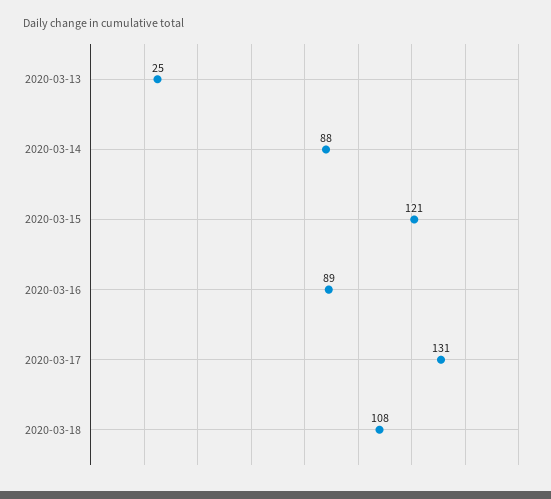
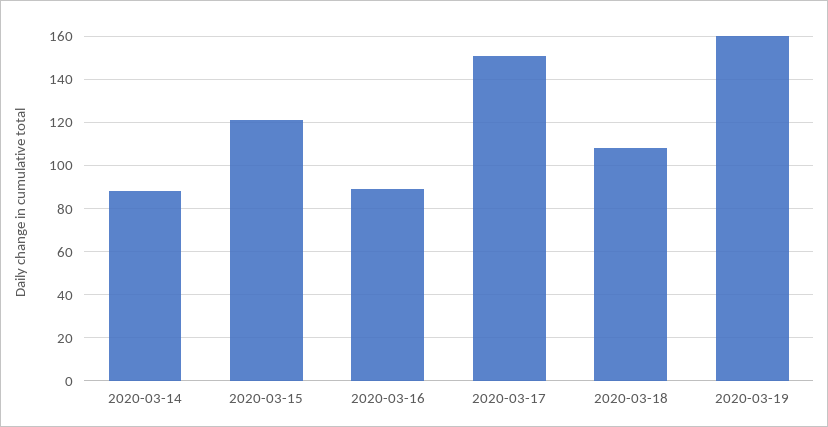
2020-03-13: 25 -> none
2020-03-17: 131 -> 150
2020-03-19: none -> 160

